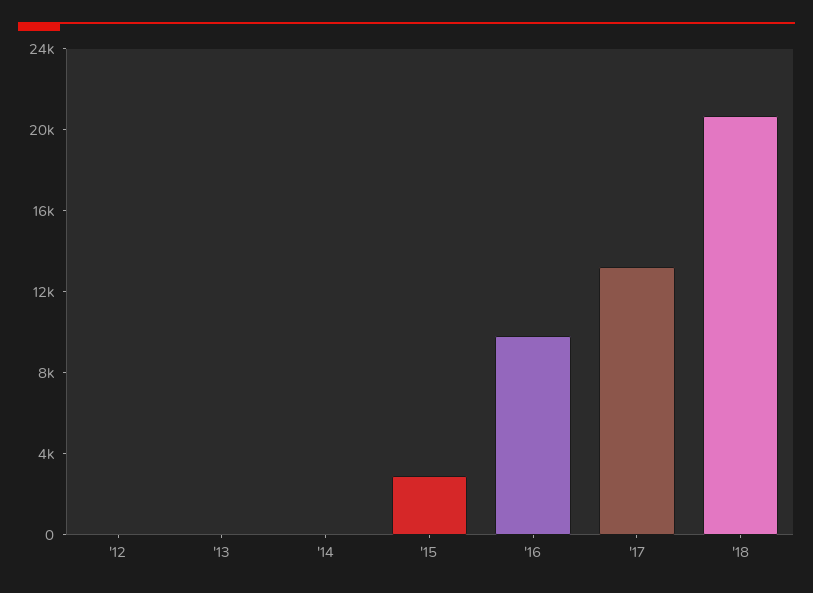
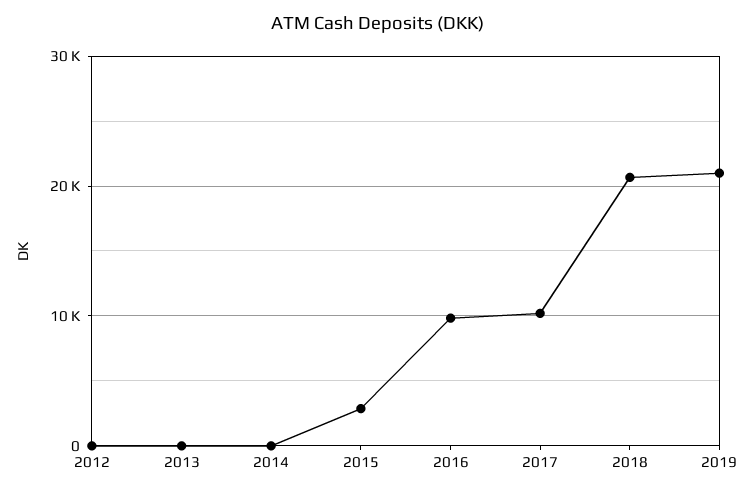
'17: 13000 -> 10000
2019: none -> 21000

